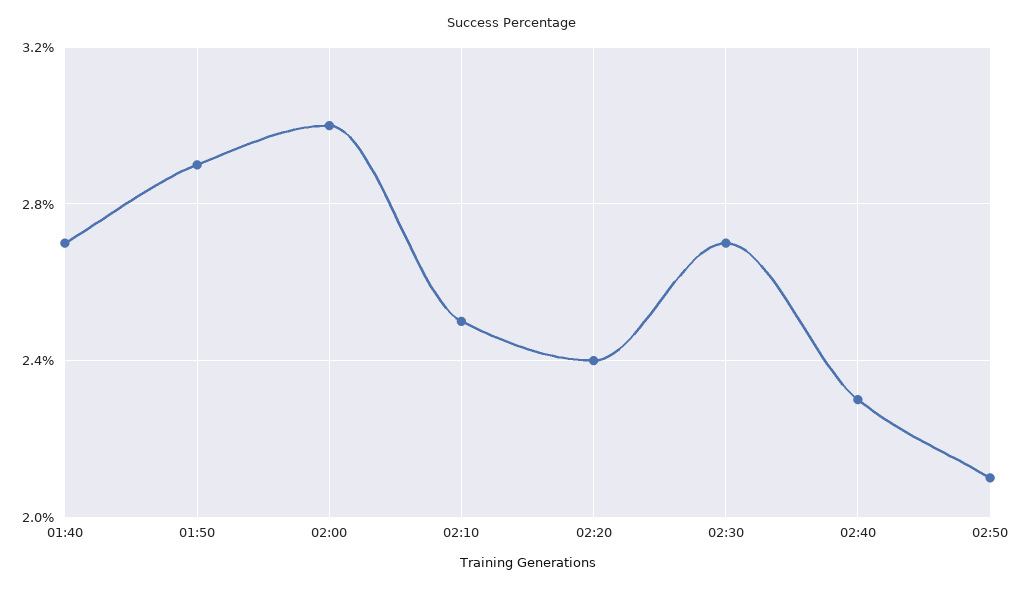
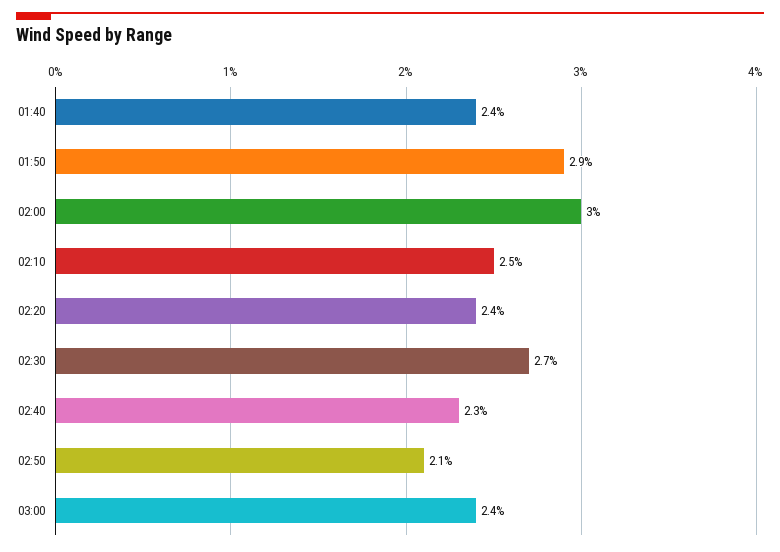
01:40: 2.7 -> 2.4
03:00: none -> 2.4

